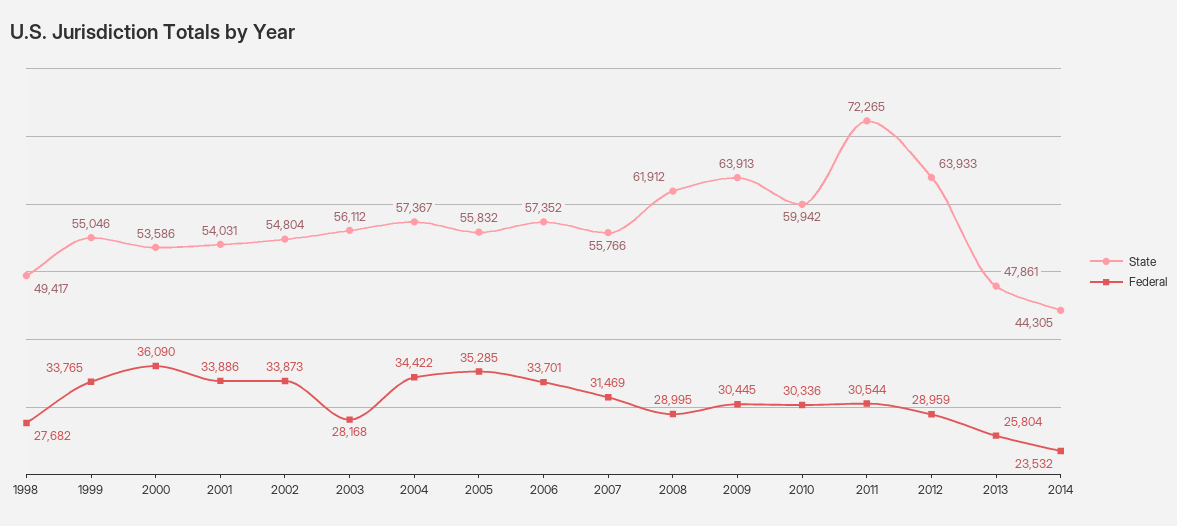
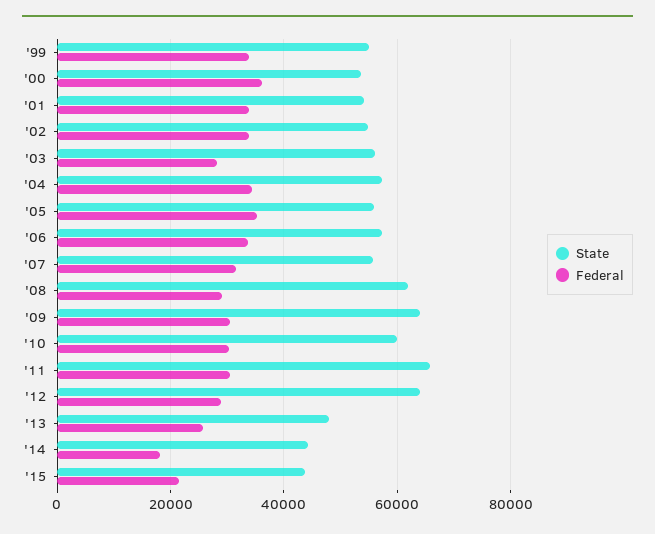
State, 1998: 49417 -> none
Federal, 1998: 27682 -> none
State, 2011: 72265 -> 66000
Federal, 2014: 23532 -> 18000
State, '15: none -> 44000
Federal, '15: none -> 22000

